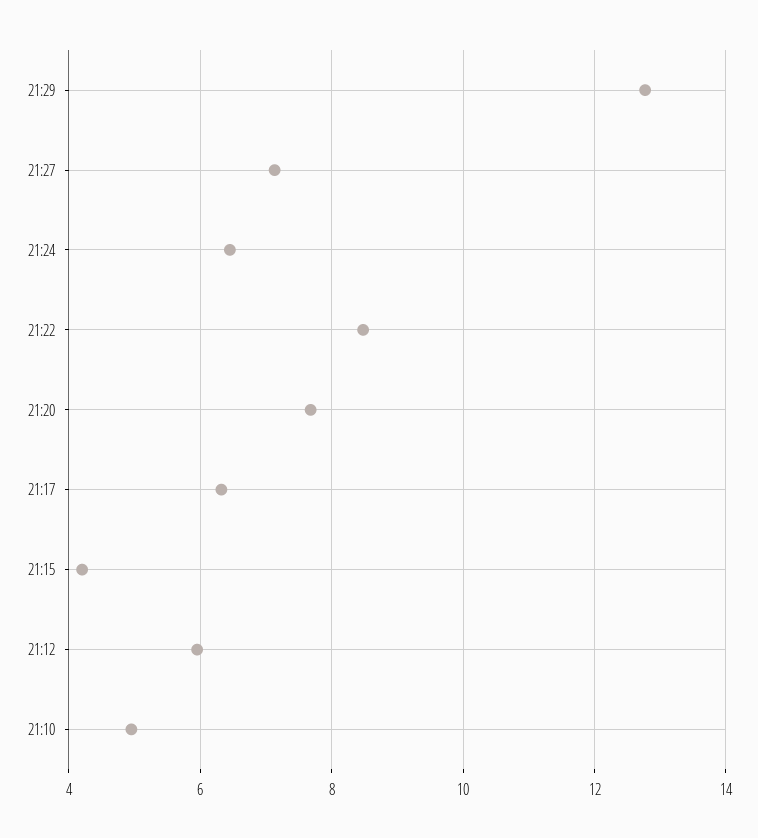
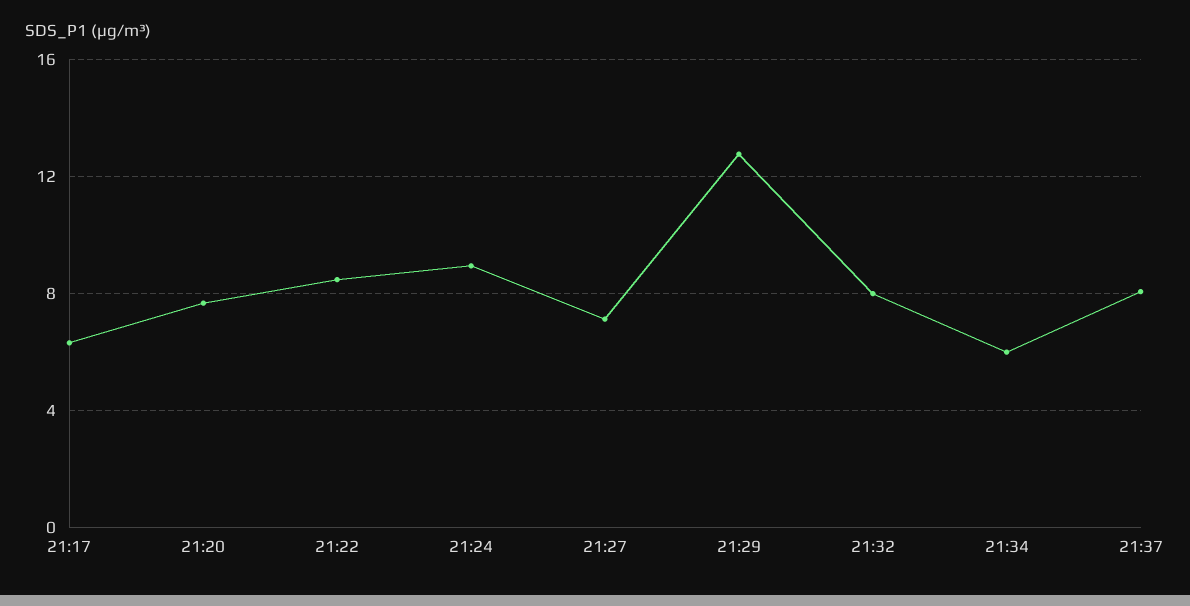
21:24: 6.4 -> 9
21:15: 4.2 -> none
21:12: 6 -> none
21:10: 5 -> none
21:32: none -> 8
21:34: none -> 6
21:37: none -> 8

